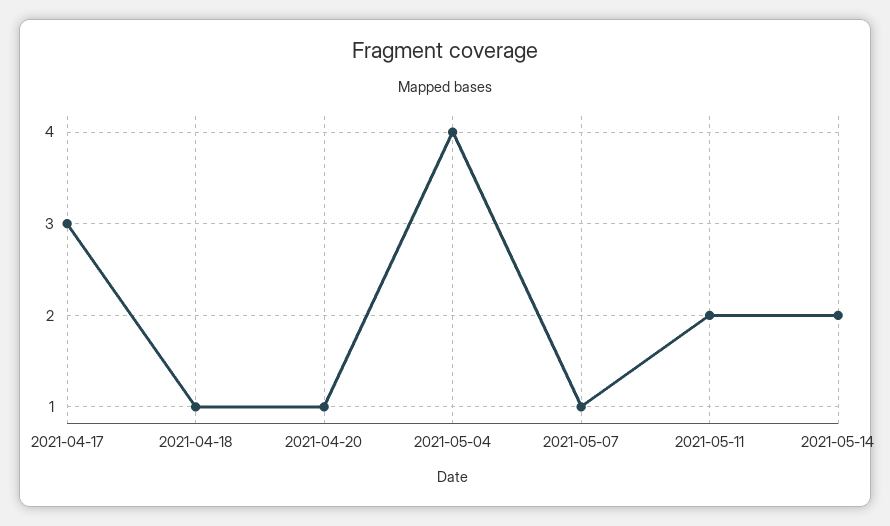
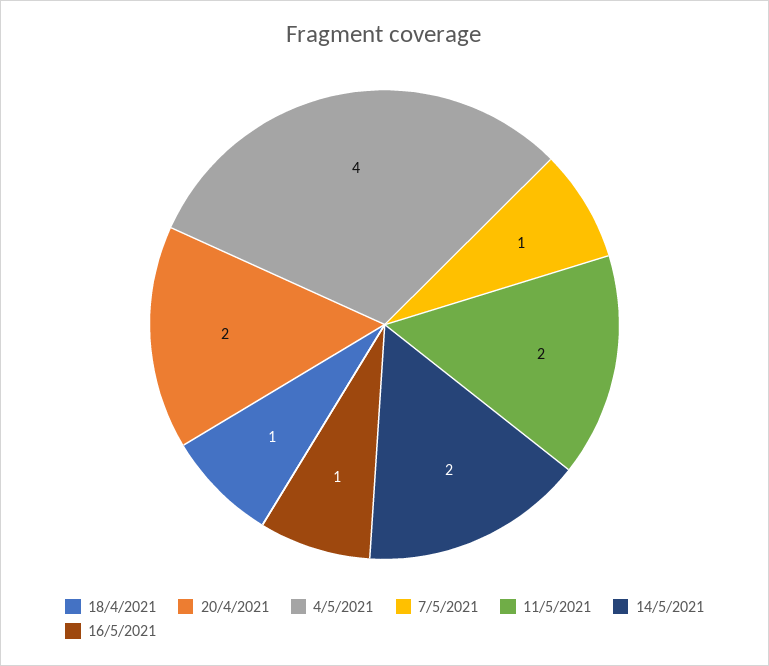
2021-04-17: 3 -> none
2021-04-20: 1 -> 2
16/5/2021: none -> 1

